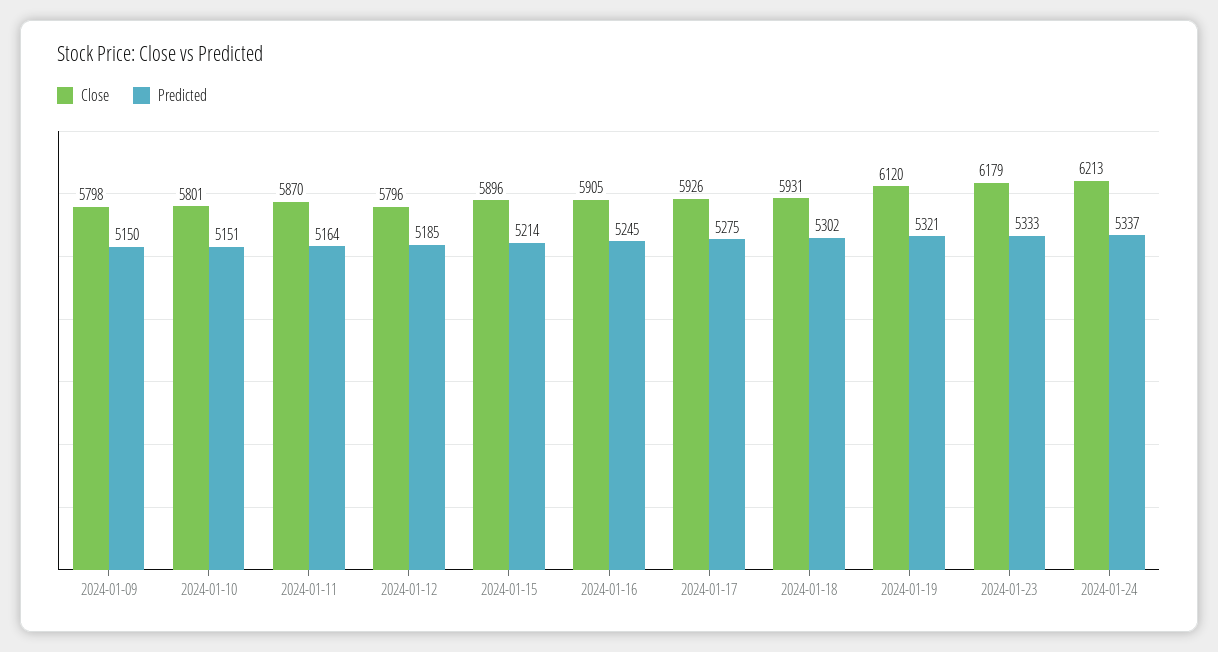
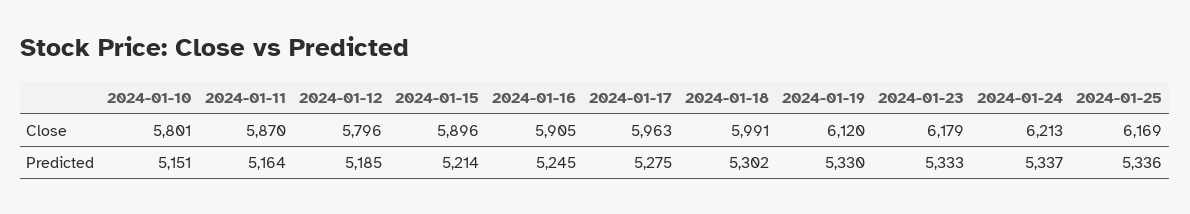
Close, 2024-01-09: 5798 -> none
Predicted, 2024-01-09: 5150 -> none
Close, 2024-01-17: 5926 -> 5963
Close, 2024-01-18: 5931 -> 5991
Predicted, 2024-01-19: 5321 -> 5330
Close, 2024-01-25: none -> 6169
Predicted, 2024-01-25: none -> 5336

